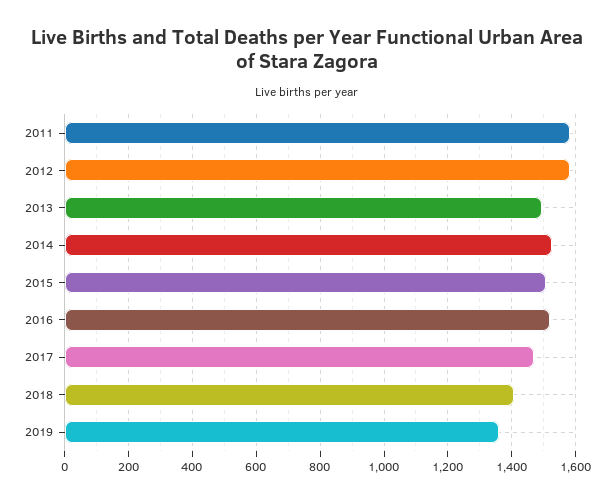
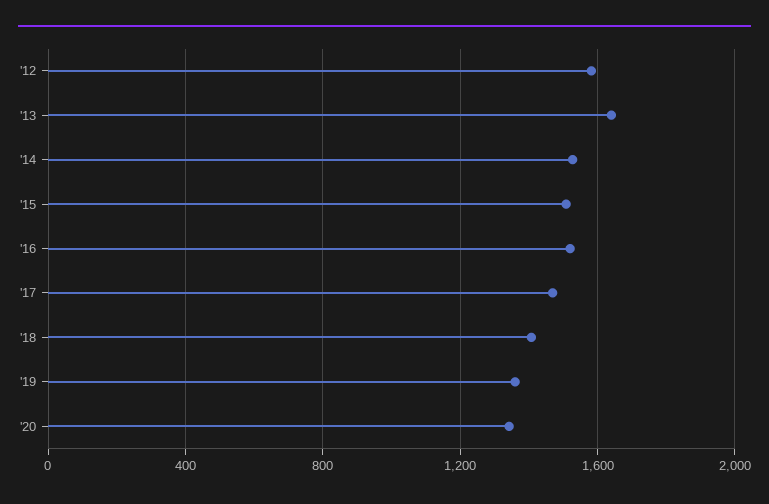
2011: 1580 -> none
2013: 1500 -> 1650
'20: none -> 1350

